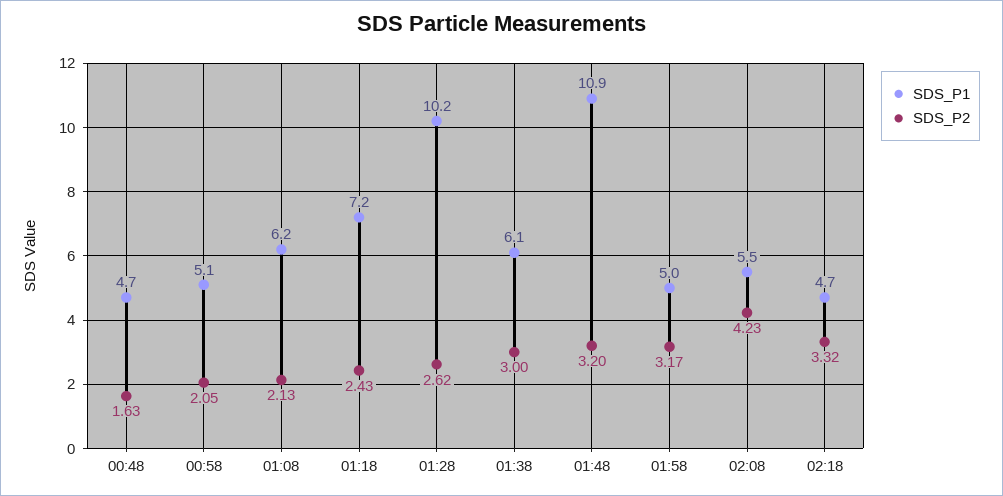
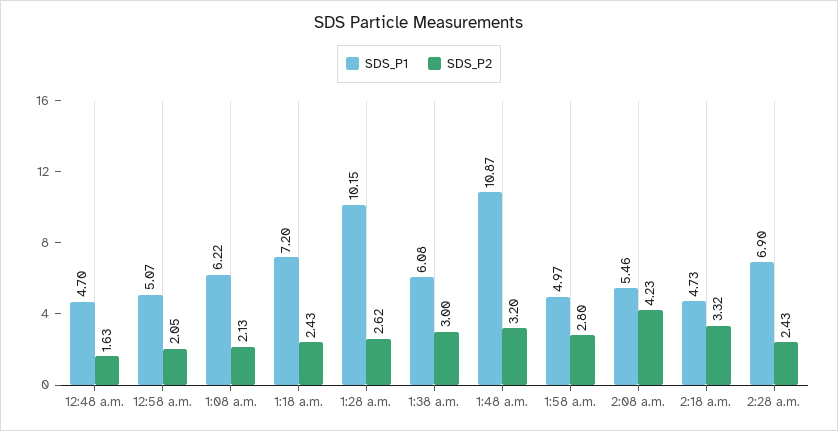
SDS_P2, 01:58: 3.17 -> 2.8
SDS_P1, 2:28 a.m.: none -> 6.9
SDS_P2, 2:28 a.m.: none -> 2.43

